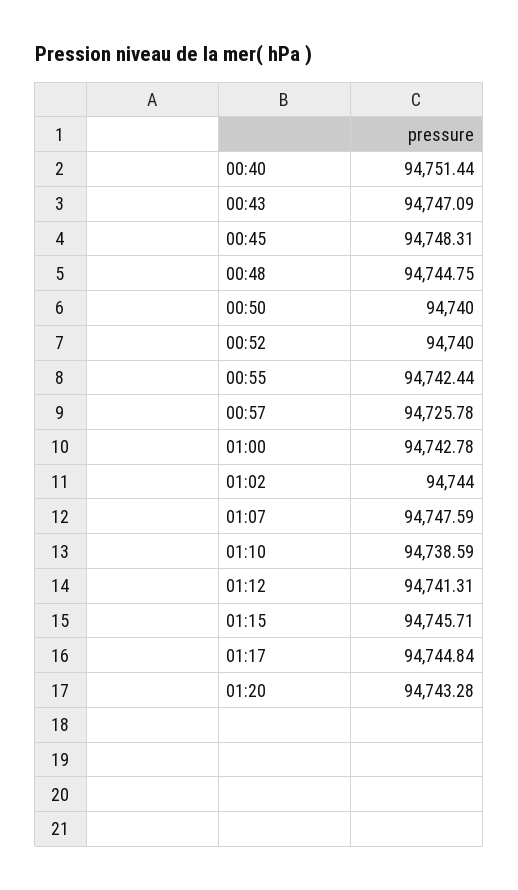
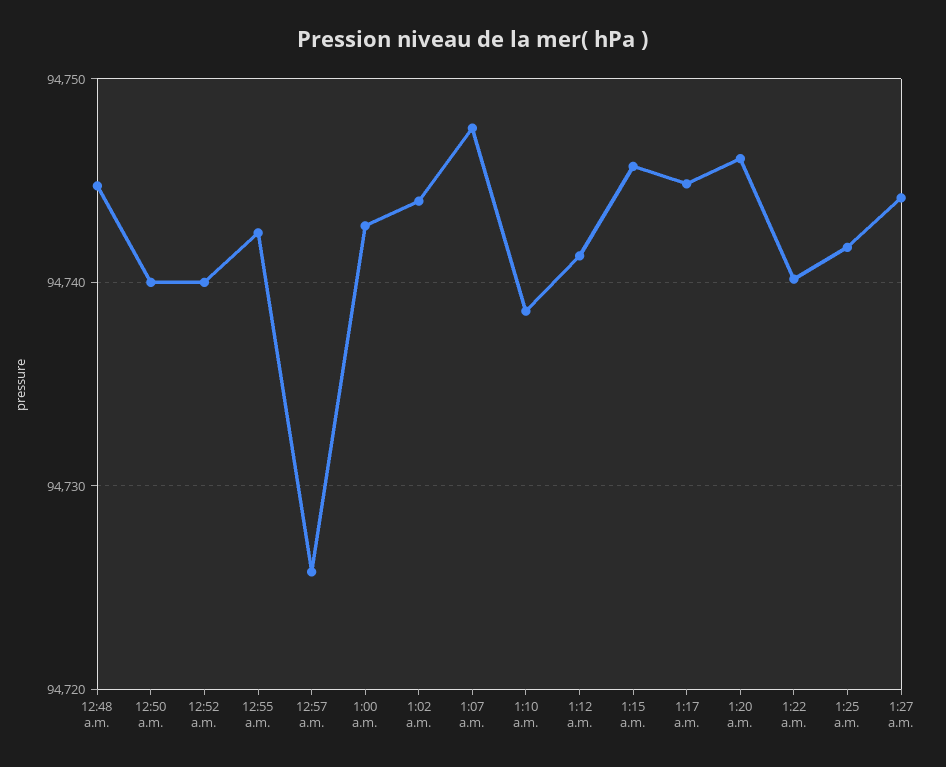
00:40: 94751.44 -> none
00:43: 94747.09 -> none
00:45: 94748.31 -> none
01:20: 94743.28 -> 94746
1:22 a.m.: none -> 94740
1:25 a.m.: none -> 94742
1:27 a.m.: none -> 94744

